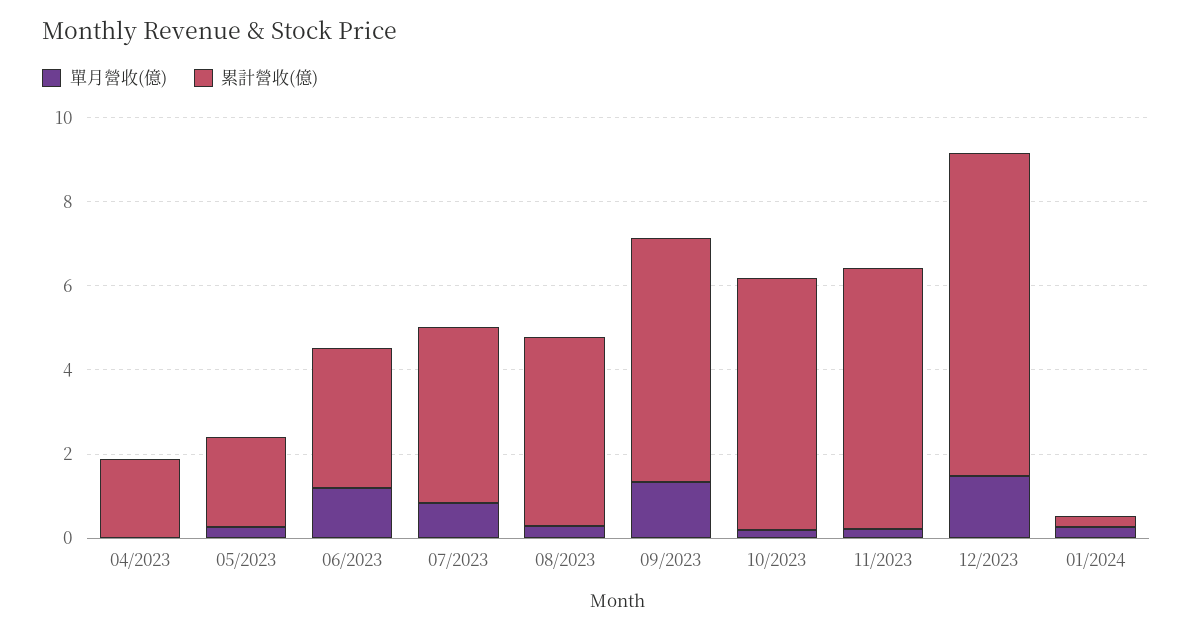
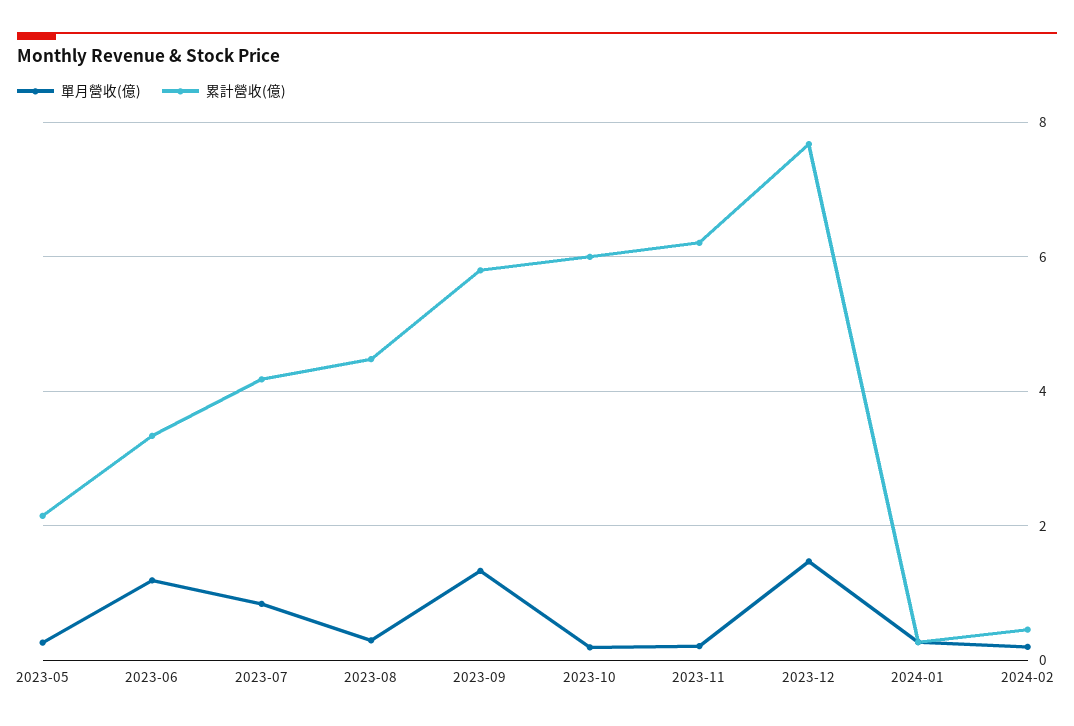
單月營收(億), 04/2023: 0 -> none
累計營收(億), 04/2023: 2 -> none
單月營收(億), 2024-02: none -> 0.2
累計營收(億), 2024-02: none -> 0.4

